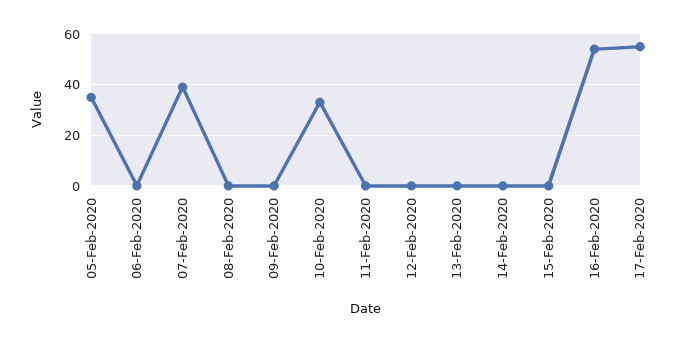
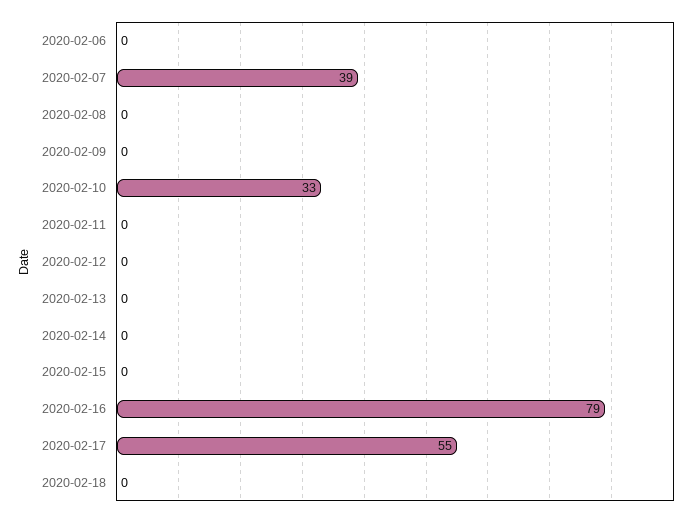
05-Feb-2020: 35 -> none
16-Feb-2020: 55 -> 79
2020-02-18: none -> 0

